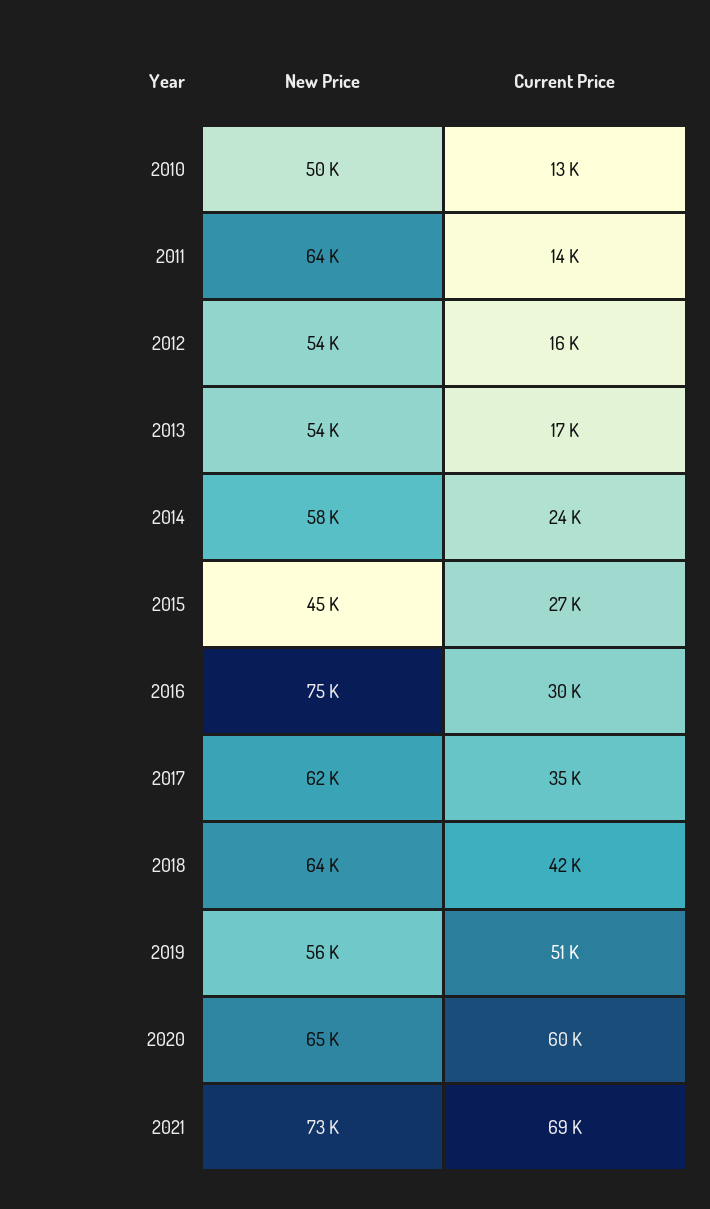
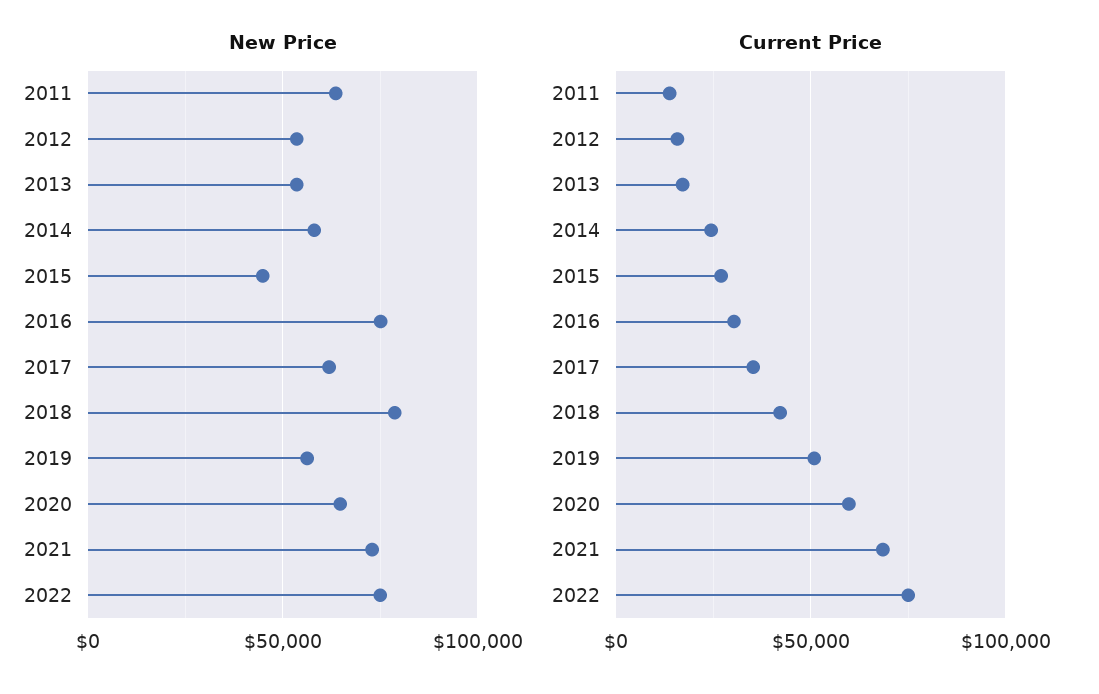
New Price, 2010: 50000 -> none
Current Price, 2010: 13000 -> none
New Price, 2018: 64000 -> 80000
New Price, 2022: none -> 75000
Current Price, 2022: none -> 75000

